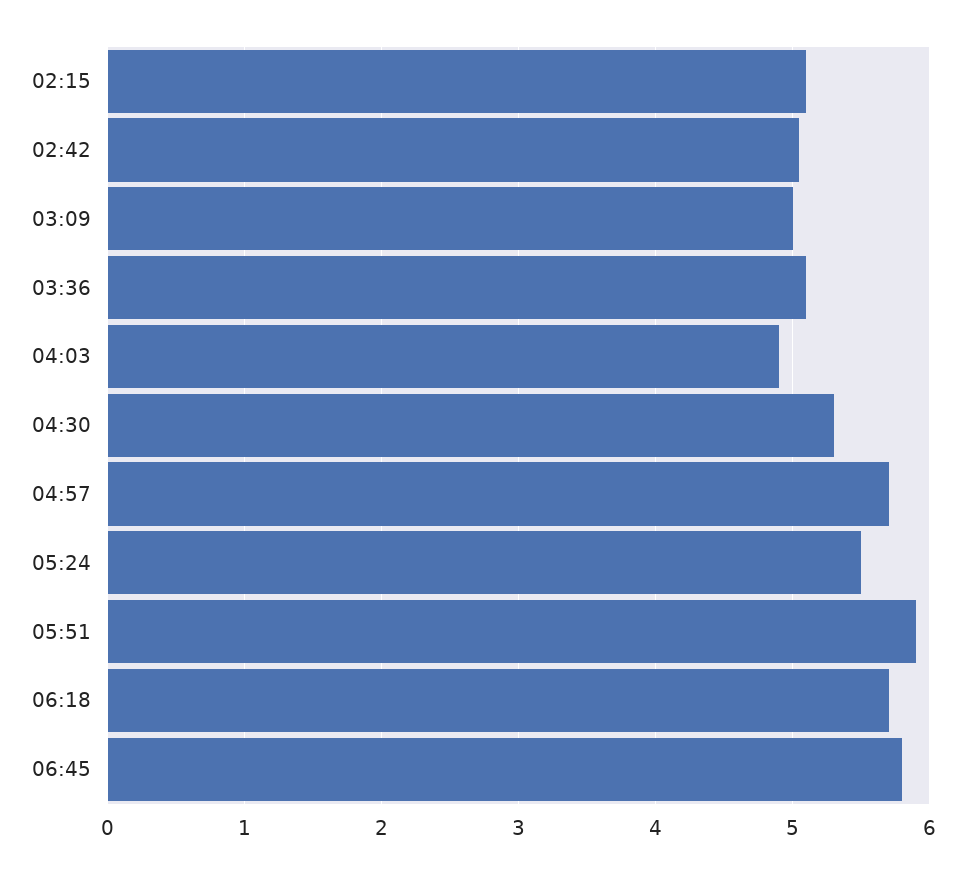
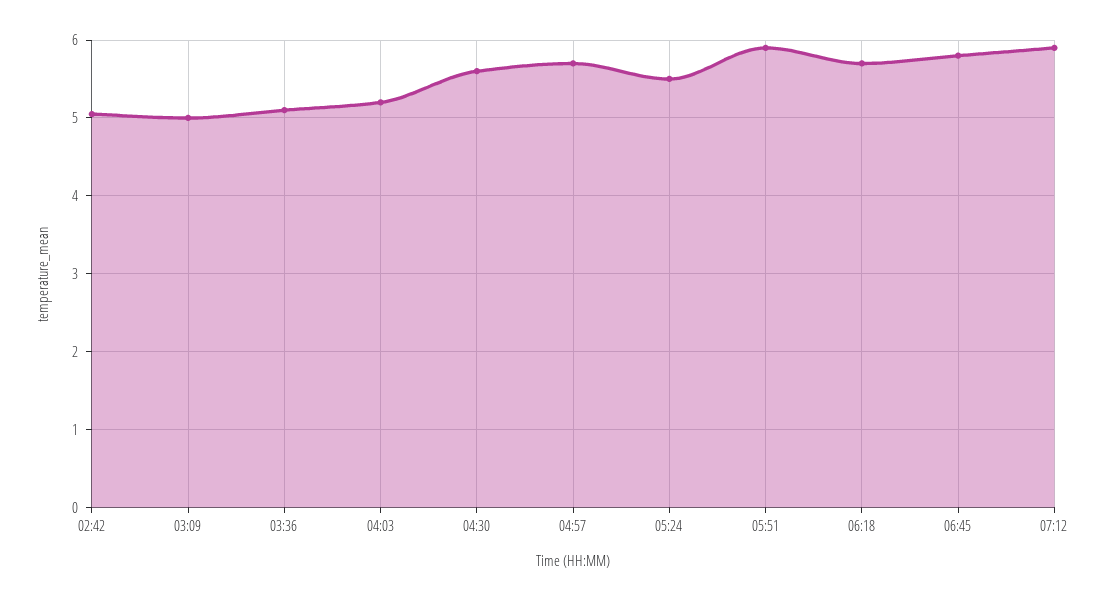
02:15: 5.1 -> none
04:03: 4.9 -> 5.2
04:30: 5.3 -> 5.6
07:12: none -> 5.9

